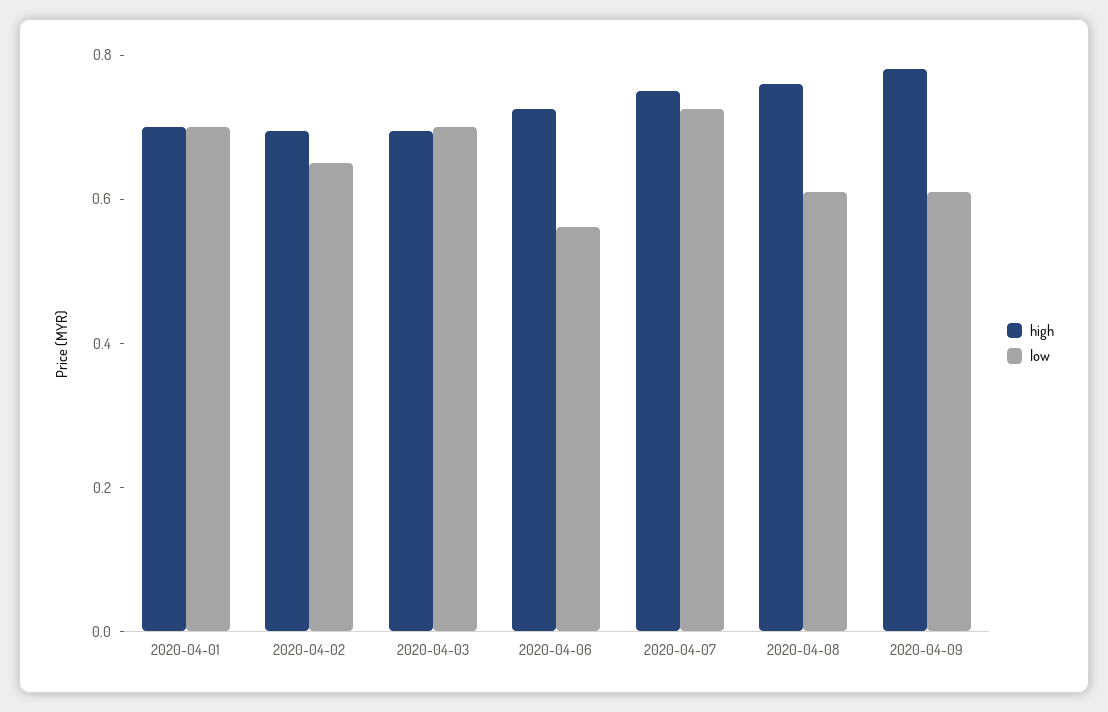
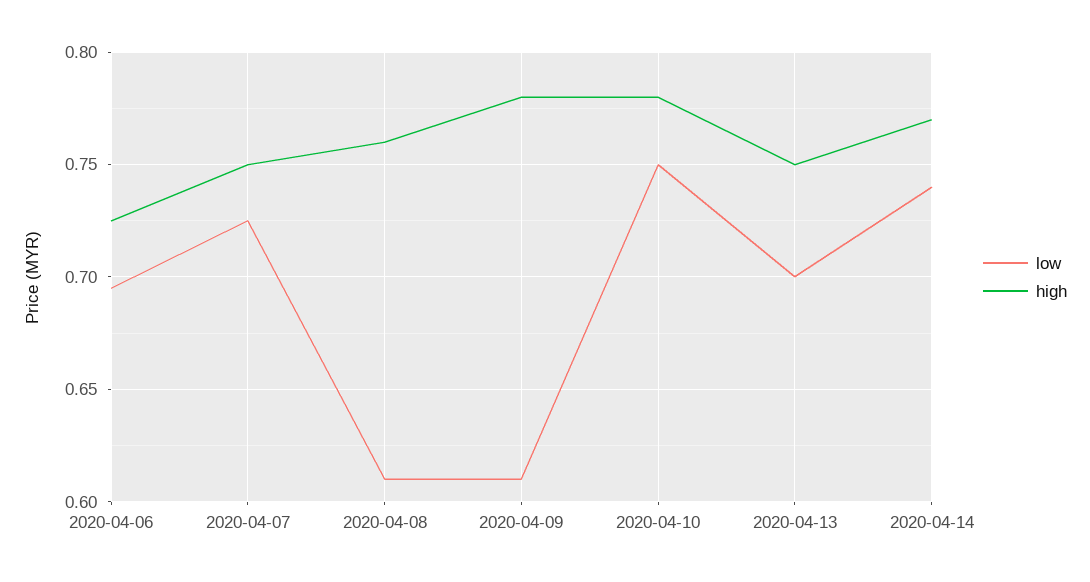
high, 2020-04-01: 0.7 -> none
low, 2020-04-01: 0.7 -> none
high, 2020-04-02: 0.7 -> none
low, 2020-04-02: 0.65 -> none
high, 2020-04-03: 0.7 -> none
low, 2020-04-03: 0.7 -> none
low, 2020-04-06: 0.55 -> 0.695
low, 2020-04-10: none -> 0.75
high, 2020-04-10: none -> 0.78
low, 2020-04-13: none -> 0.7
high, 2020-04-13: none -> 0.75
low, 2020-04-14: none -> 0.74
high, 2020-04-14: none -> 0.77

